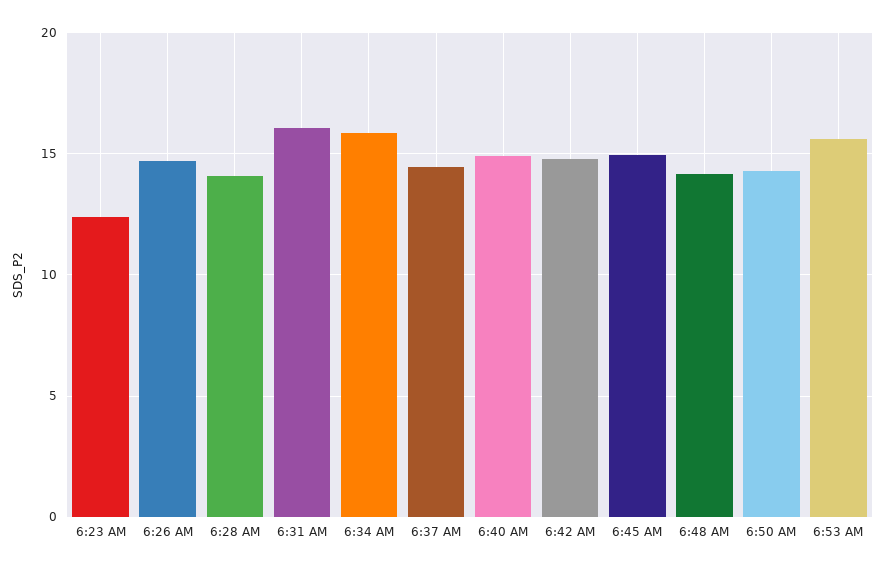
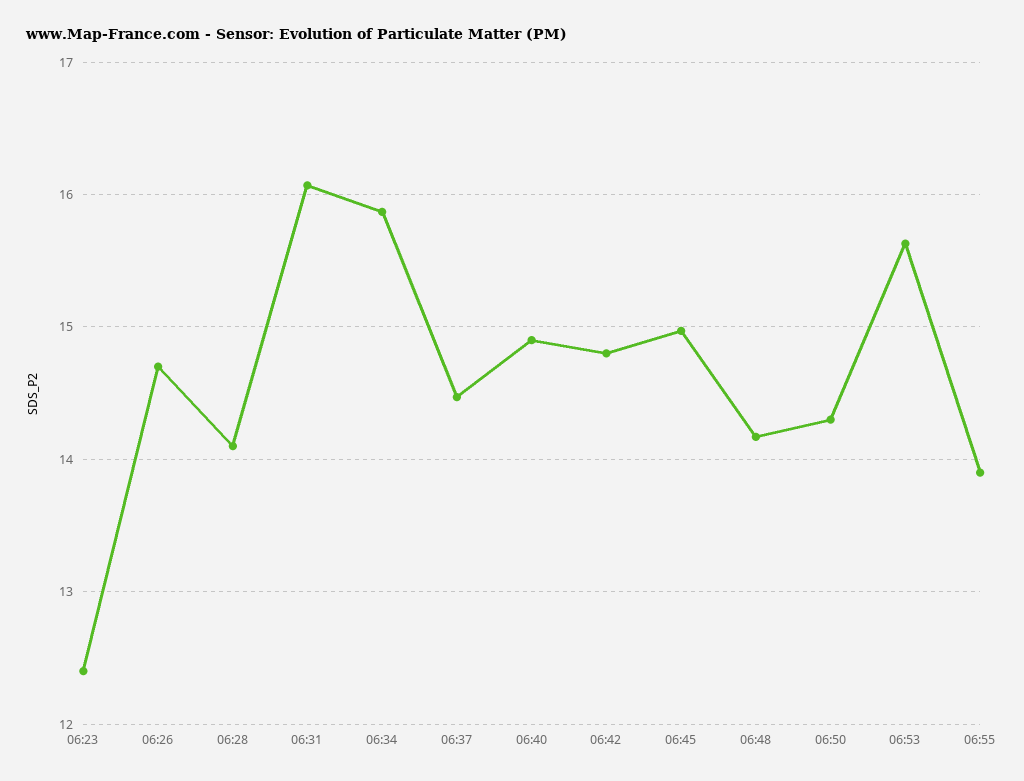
06:55: none -> 13.9

